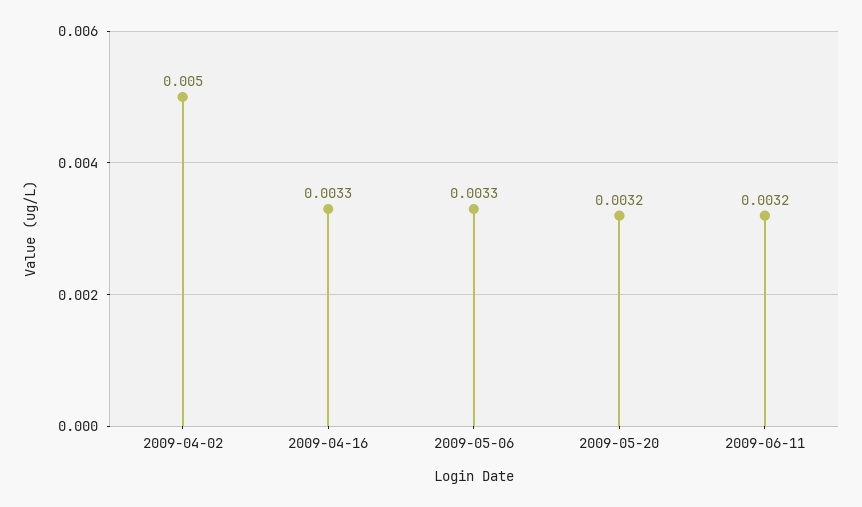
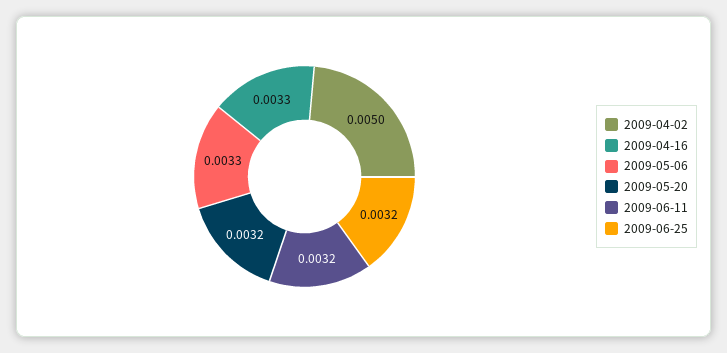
2009-06-25: none -> 0.0032

